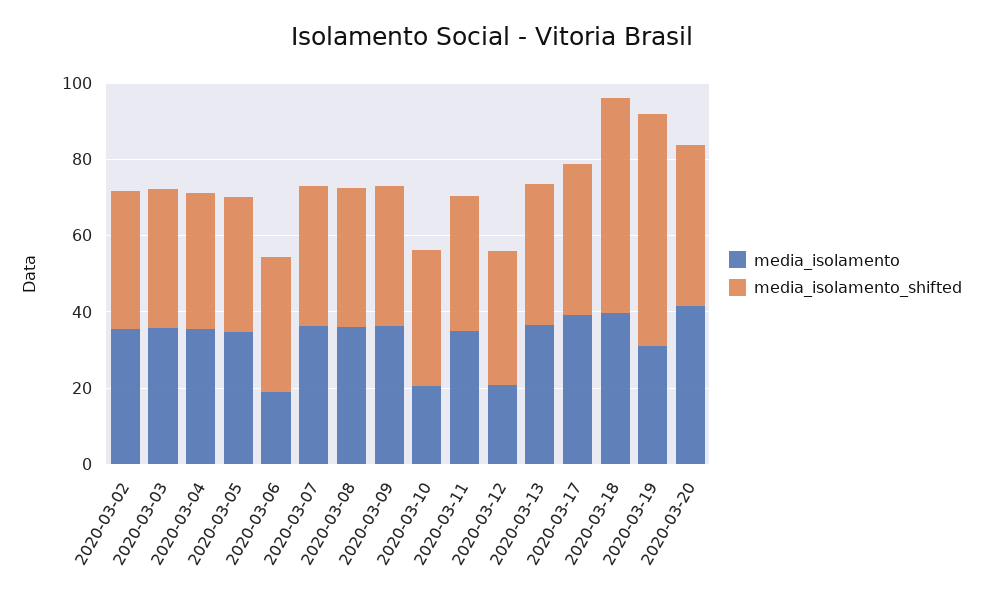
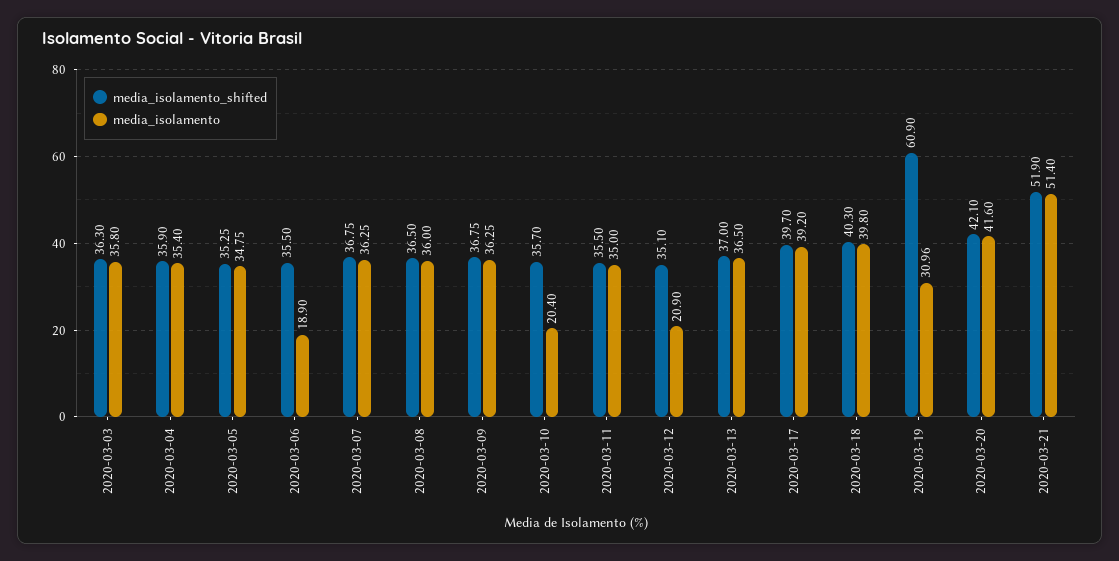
media_isolamento, 2020-03-02: 35 -> none
media_isolamento_shifted, 2020-03-02: 35 -> none
media_isolamento_shifted, 2020-03-18: 55 -> 40.3
media_isolamento_shifted, 2020-03-21: none -> 51.9
media_isolamento, 2020-03-21: none -> 51.4

